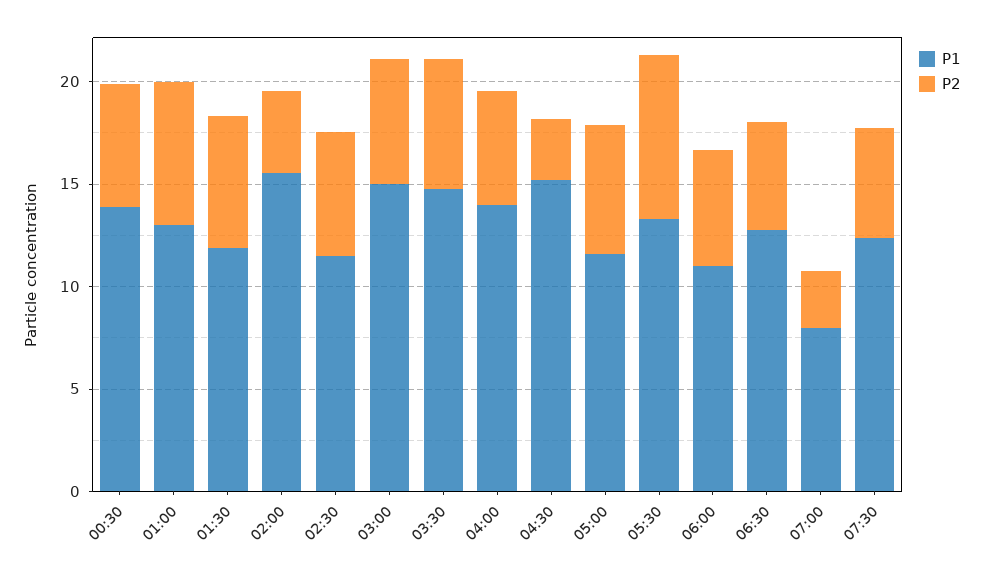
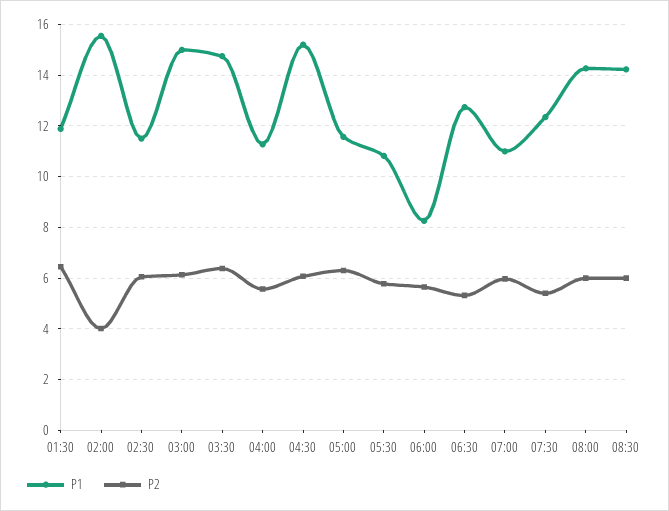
P1, 00:30: 14 -> none
P2, 00:30: 6 -> none
P1, 01:00: 13 -> none
P2, 01:00: 7 -> none
P1, 04:00: 14 -> 11.25
P2, 04:30: 3 -> 6
P1, 05:30: 13 -> 10.75
P2, 05:30: 8 -> 5.75
P1, 06:00: 11 -> 8.25
P1, 07:00: 8 -> 11
P2, 07:00: 3 -> 6
P1, 08:00: none -> 14.25
P2, 08:00: none -> 6
P1, 08:30: none -> 14.25
P2, 08:30: none -> 6

